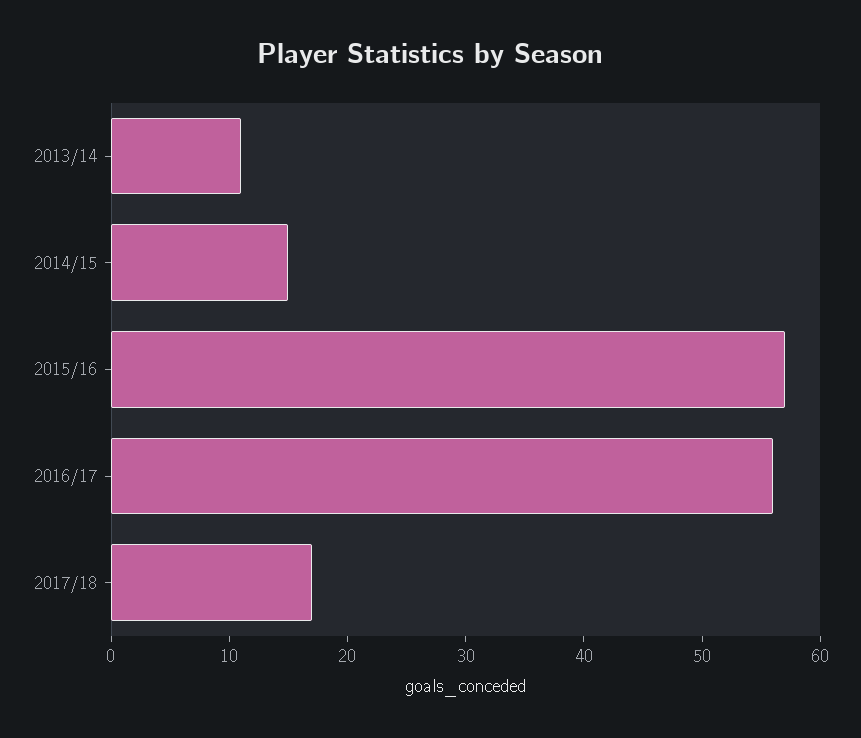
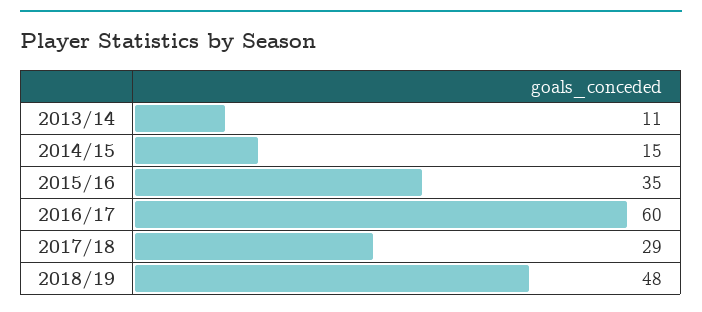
2015/16: 57 -> 35
2016/17: 56 -> 60
2017/18: 17 -> 29
2018/19: none -> 48

